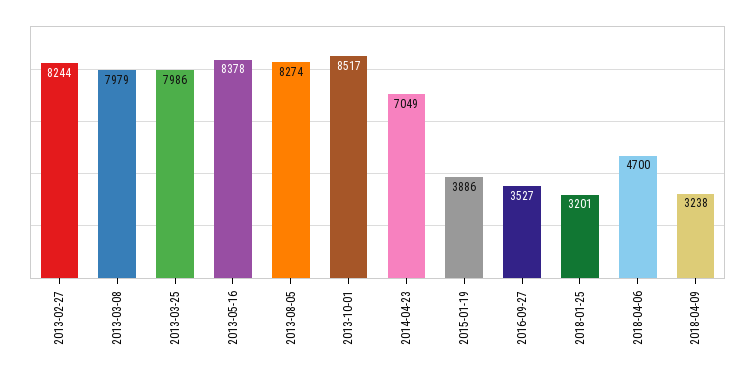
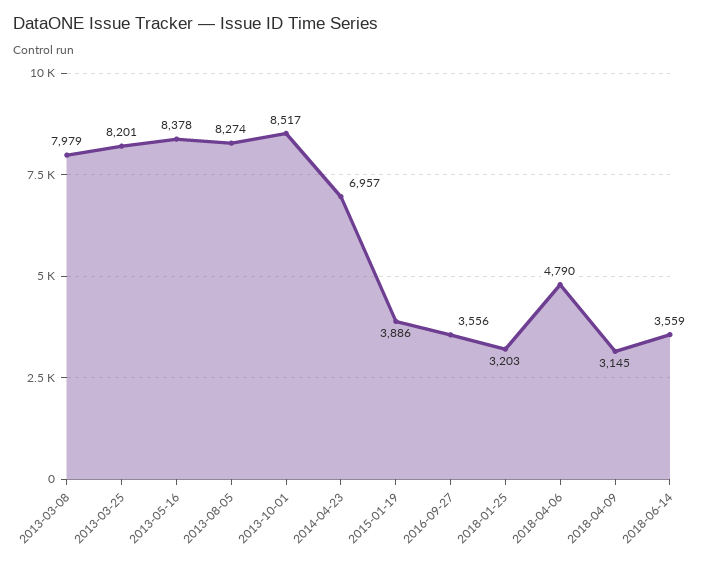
2013-02-27: 8244 -> none
2013-03-25: 7986 -> 8201
2014-04-23: 7049 -> 6957
2016-09-27: 3527 -> 3556
2018-01-25: 3201 -> 3203
2018-04-06: 4700 -> 4790
2018-04-09: 3238 -> 3145
2018-06-14: none -> 3559

